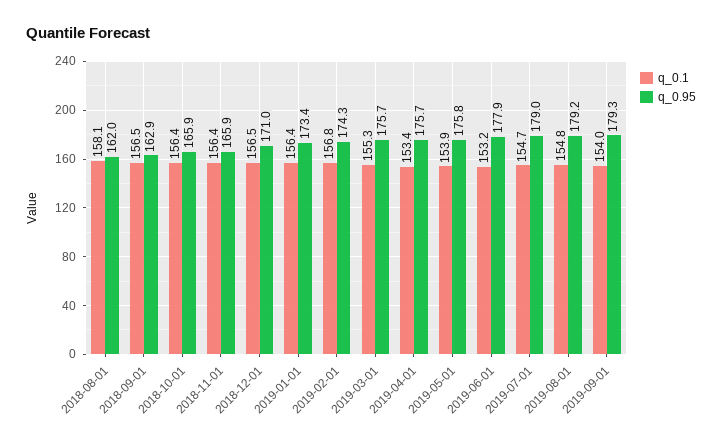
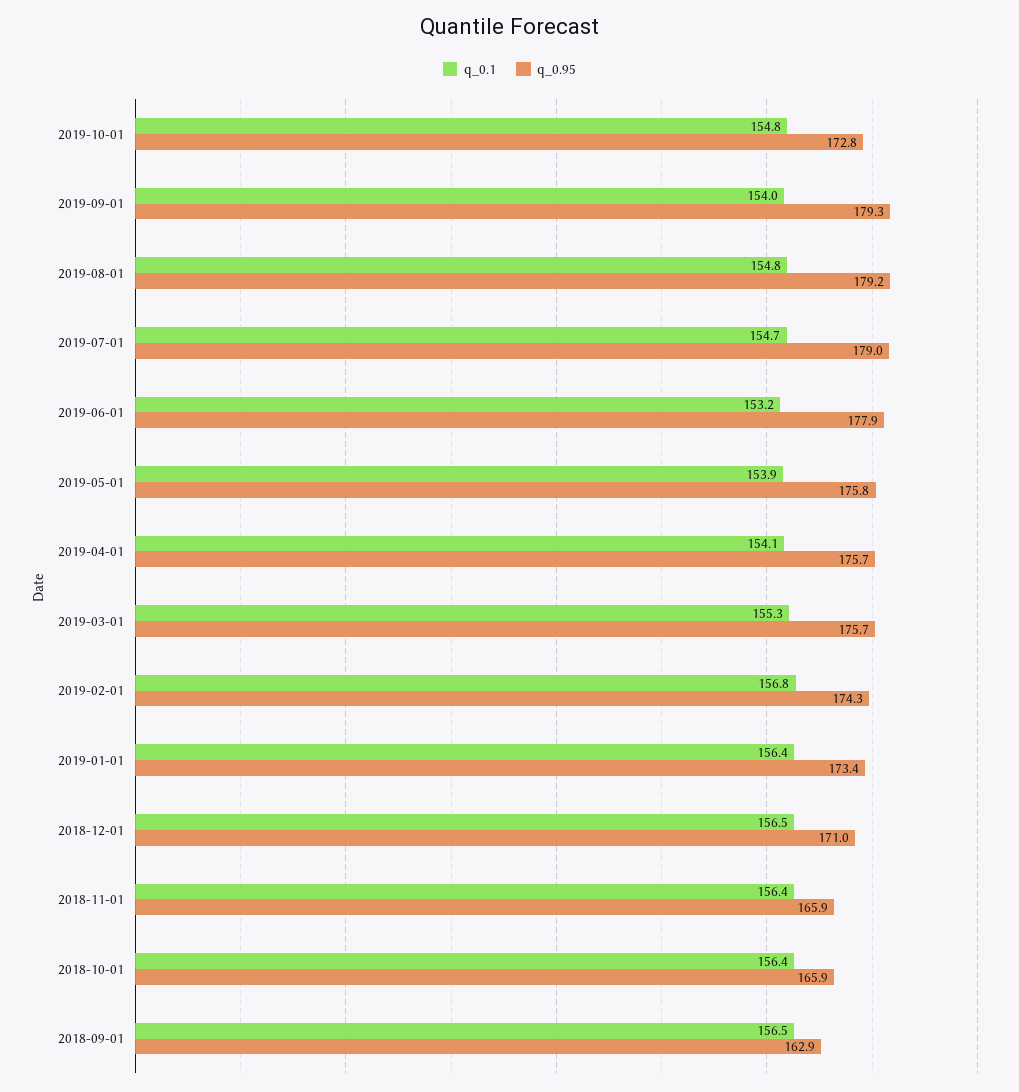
q_0.1, 2018-08-01: 158.1 -> none
q_0.95, 2018-08-01: 162 -> none
q_0.1, 2019-04-01: 153.4 -> 154.1
q_0.1, 2019-10-01: none -> 154.8
q_0.95, 2019-10-01: none -> 172.8

